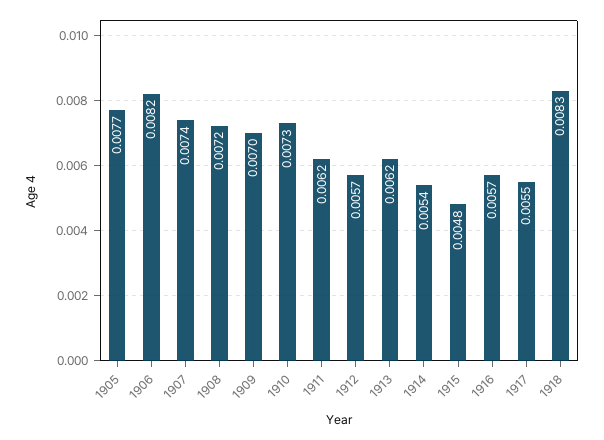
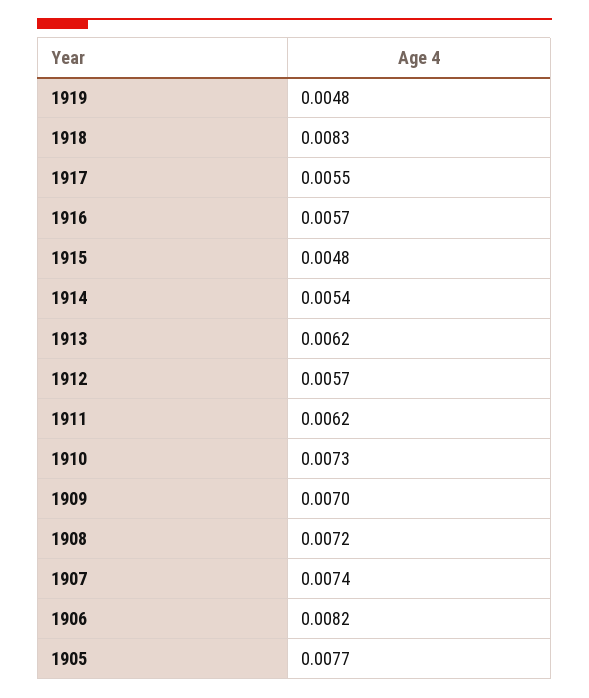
1919: none -> 0.0048

